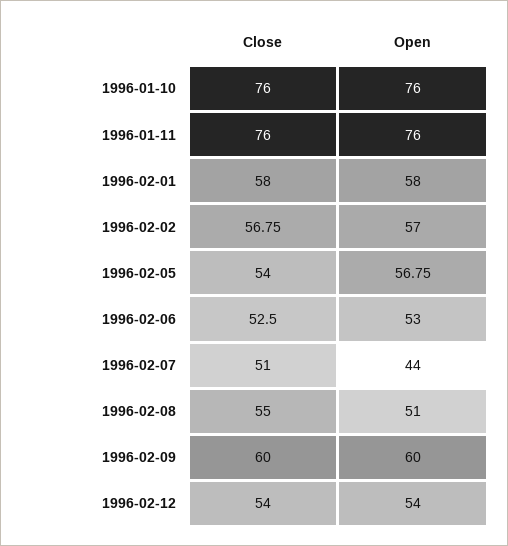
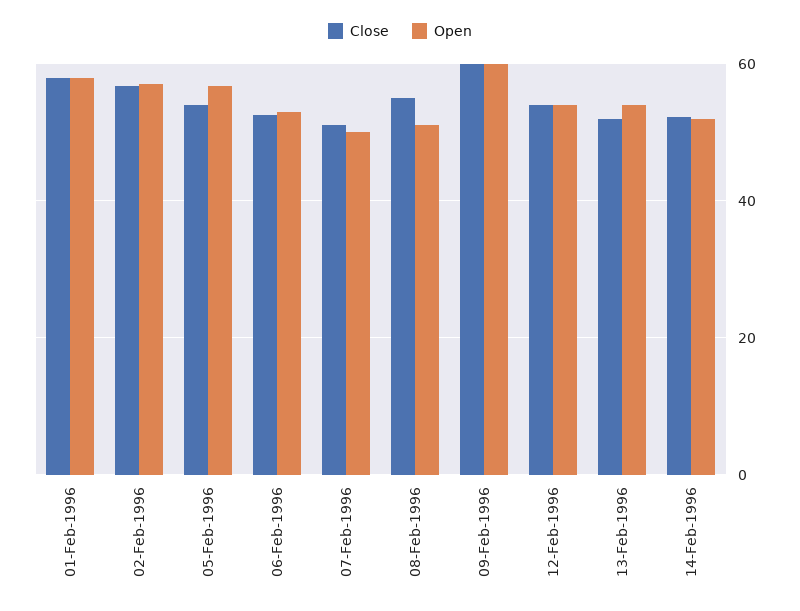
Close, 1996-01-10: 76 -> none
Open, 1996-01-10: 76 -> none
Close, 1996-01-11: 76 -> none
Open, 1996-01-11: 76 -> none
Open, 1996-02-07: 44 -> 50
Close, 13-Feb-1996: none -> 52
Open, 13-Feb-1996: none -> 54
Close, 14-Feb-1996: none -> 52
Open, 14-Feb-1996: none -> 52

